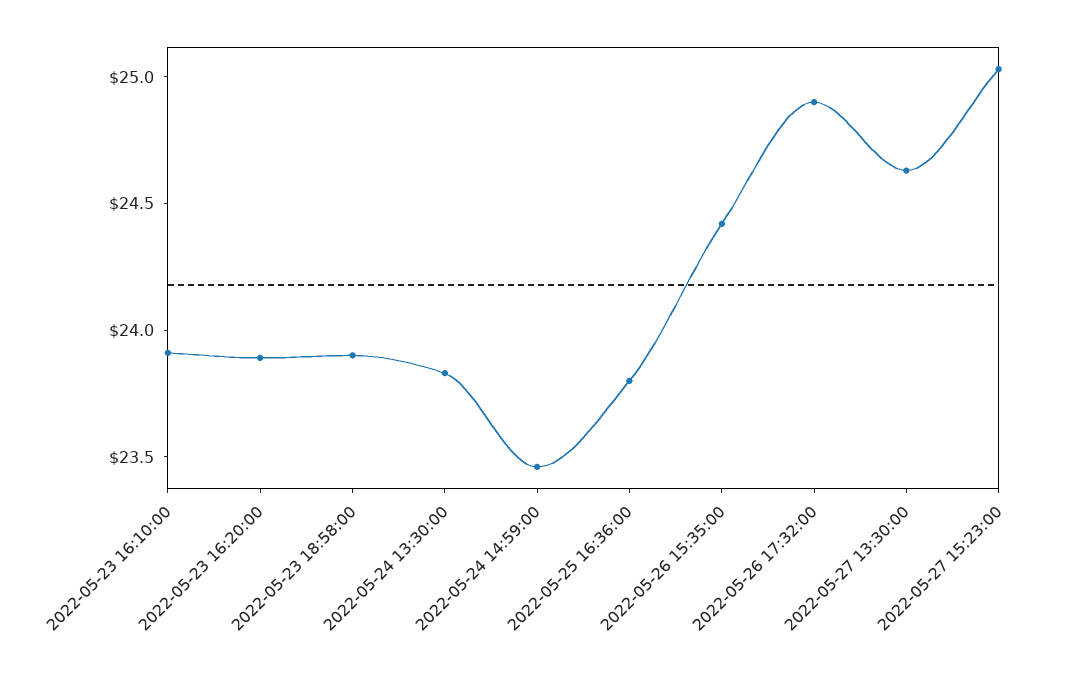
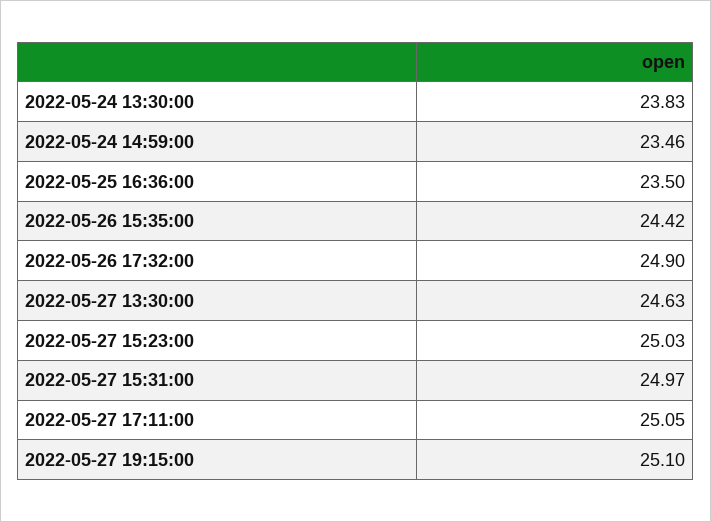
2022-05-23 16:10:00: 23.9 -> none
2022-05-23 16:20:00: 23.9 -> none
2022-05-23 18:58:00: 23.9 -> none
2022-05-25 16:36:00: 23.8 -> 23.5
2022-05-27 15:31:00: none -> 24.97
2022-05-27 17:11:00: none -> 25.05
2022-05-27 19:15:00: none -> 25.1

